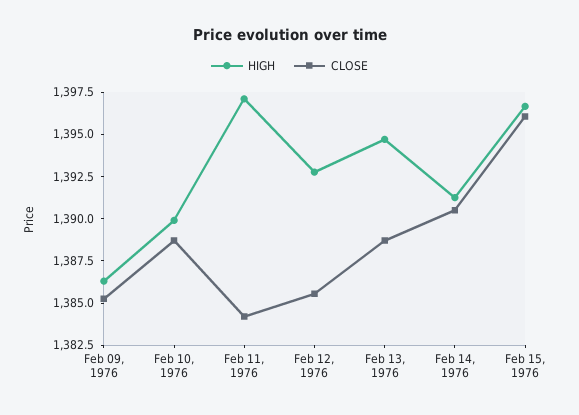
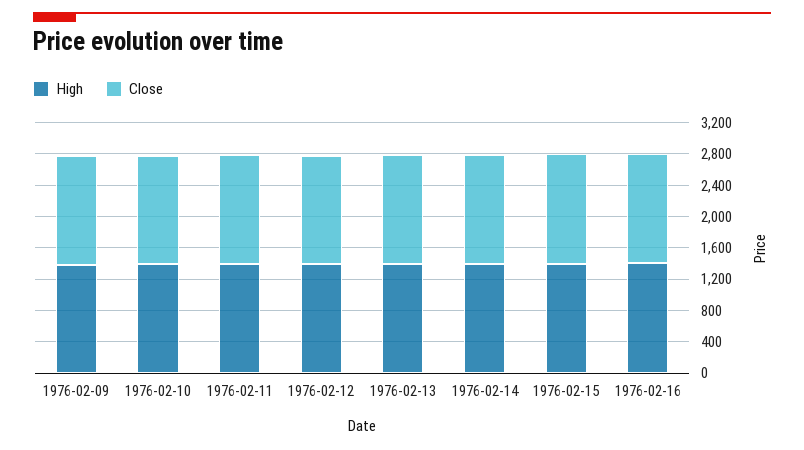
HIGH, 1976-02-16: none -> 1400
CLOSE, 1976-02-16: none -> 1400

